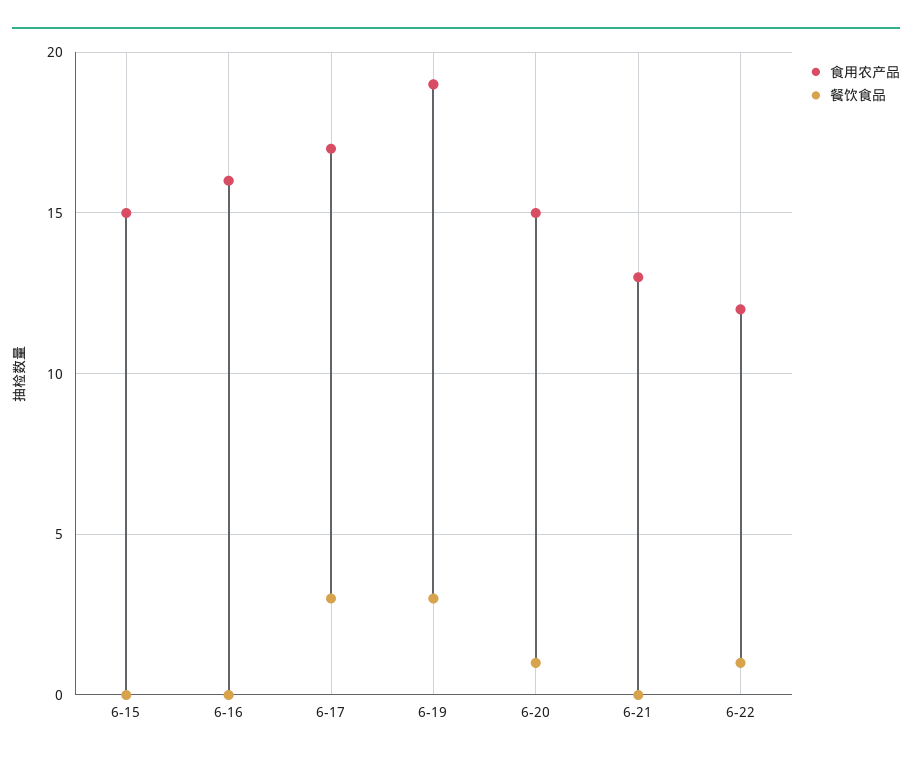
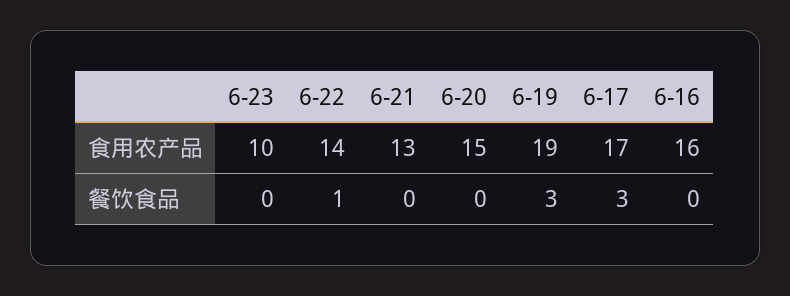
食用农产品, 6-15: 15 -> none
餐饮食品, 6-15: 0 -> none
餐饮食品, 6-20: 1 -> 0
食用农产品, 6-22: 12 -> 14
食用农产品, 6-23: none -> 10
餐饮食品, 6-23: none -> 0

